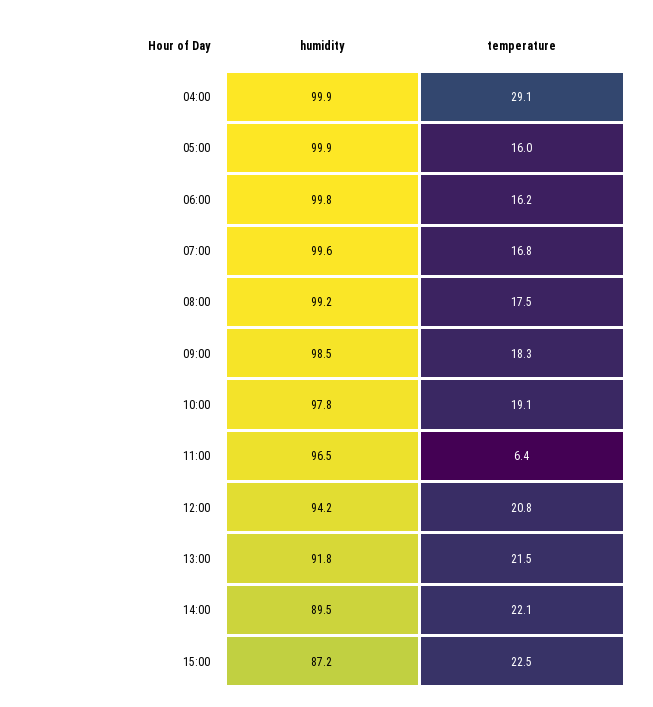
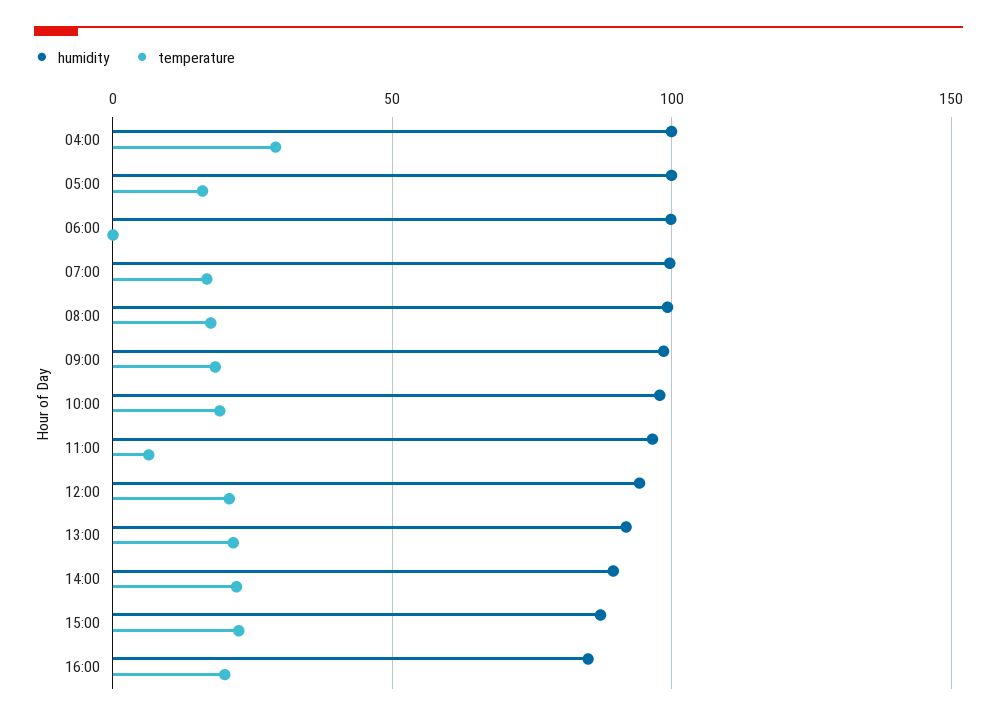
temperature, 06:00: 16.2 -> 0
humidity, 16:00: none -> 85
temperature, 16:00: none -> 20

